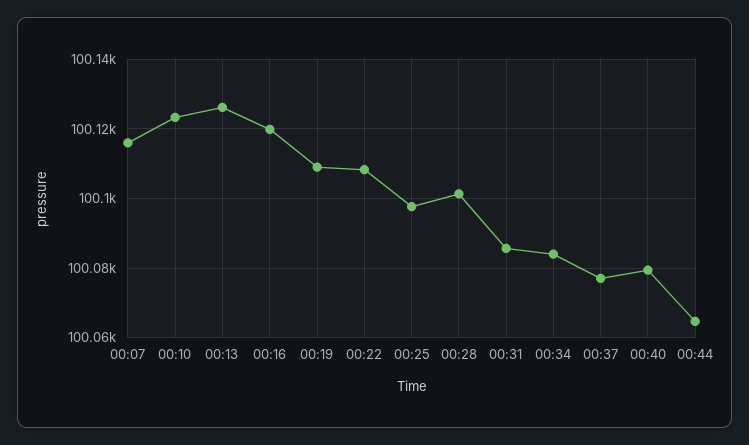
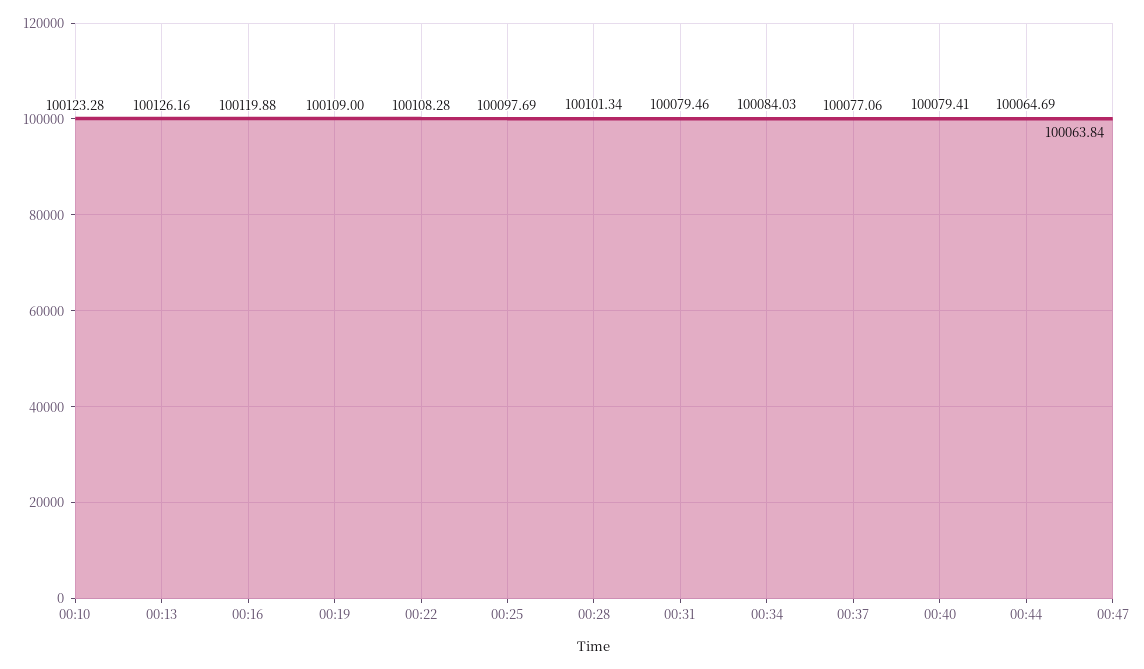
00:07: 100116 -> none
00:31: 100086 -> 100079.46
00:47: none -> 100063.84

